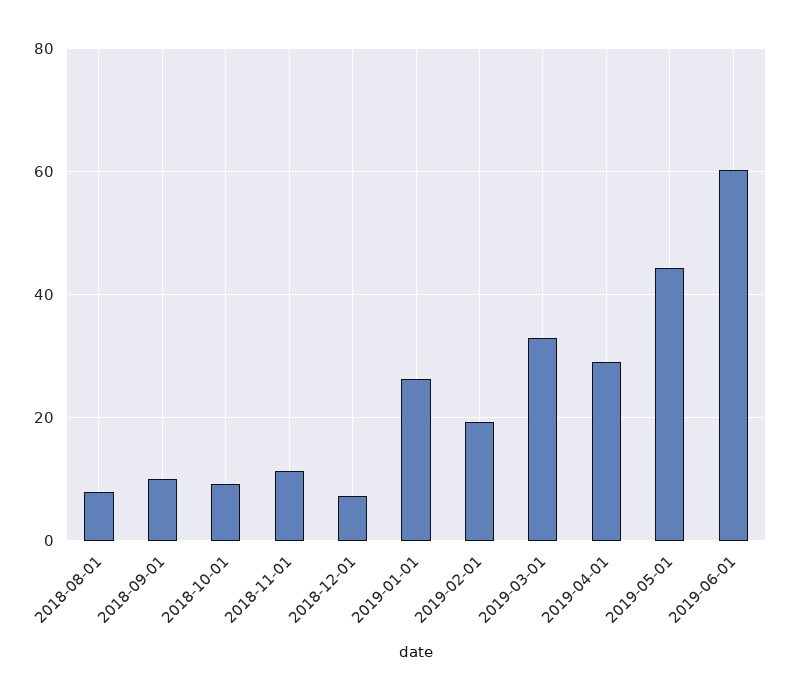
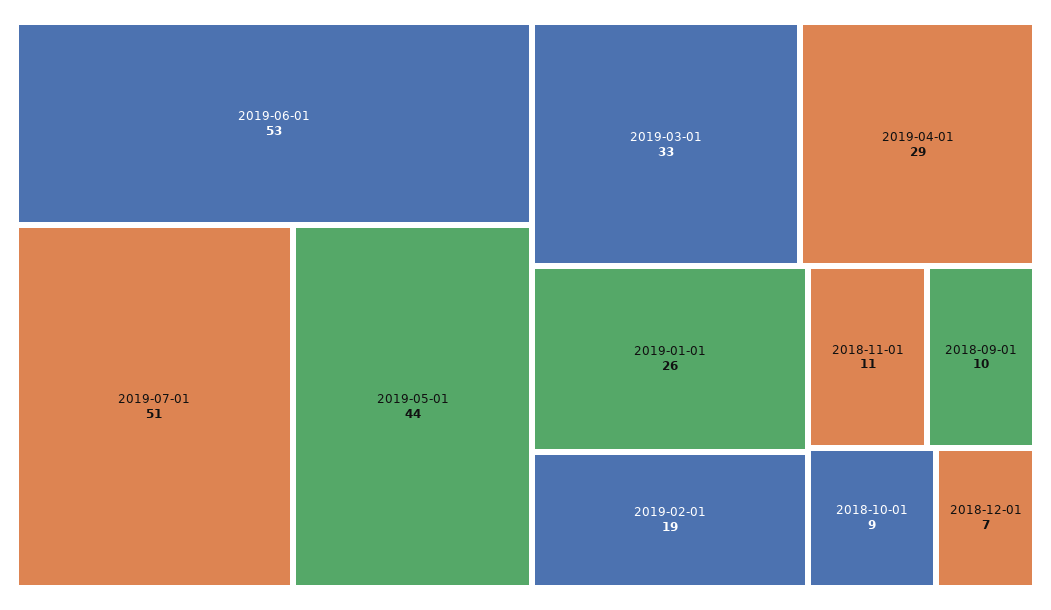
2018-08-01: 8 -> none
2019-06-01: 60 -> 53
2019-07-01: none -> 51

